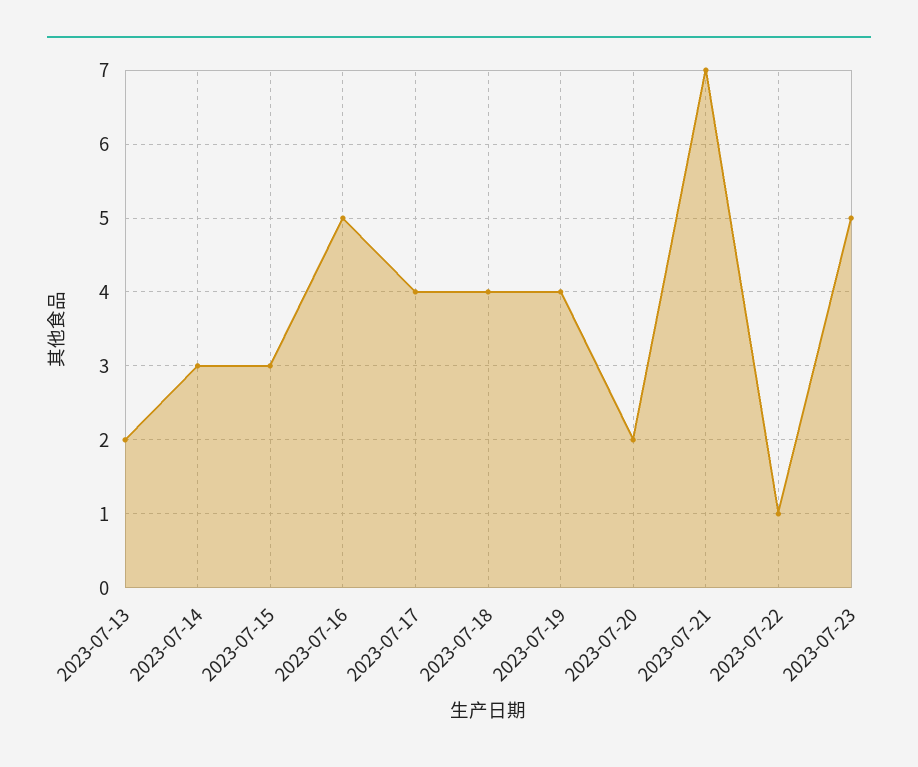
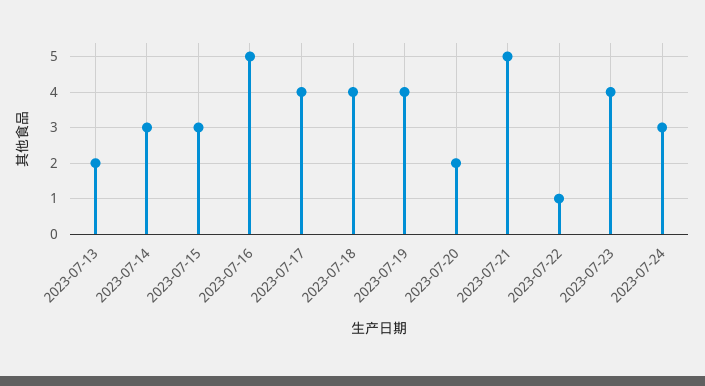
2023-07-21: 7 -> 5
2023-07-23: 5 -> 4
2023-07-24: none -> 3

